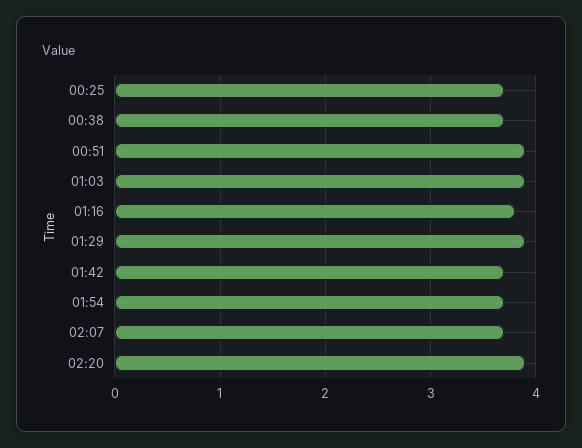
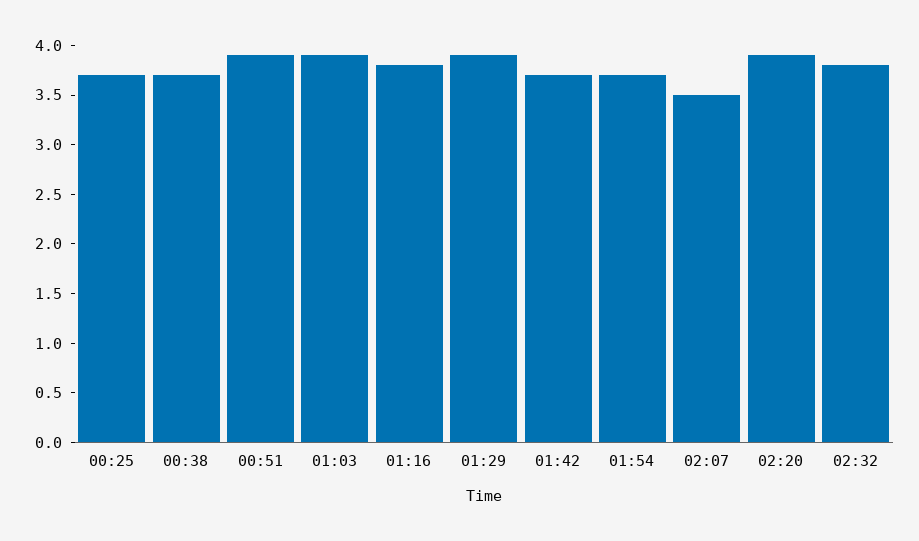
02:07: 3.7 -> 3.5
02:32: none -> 3.8

